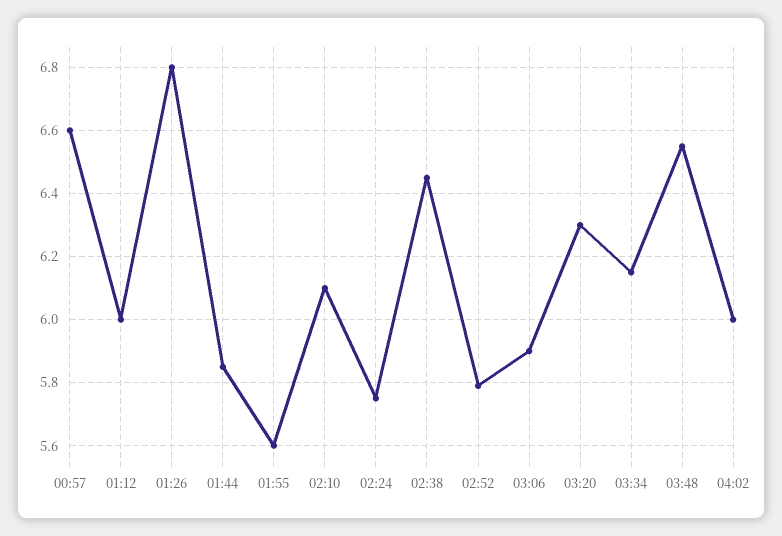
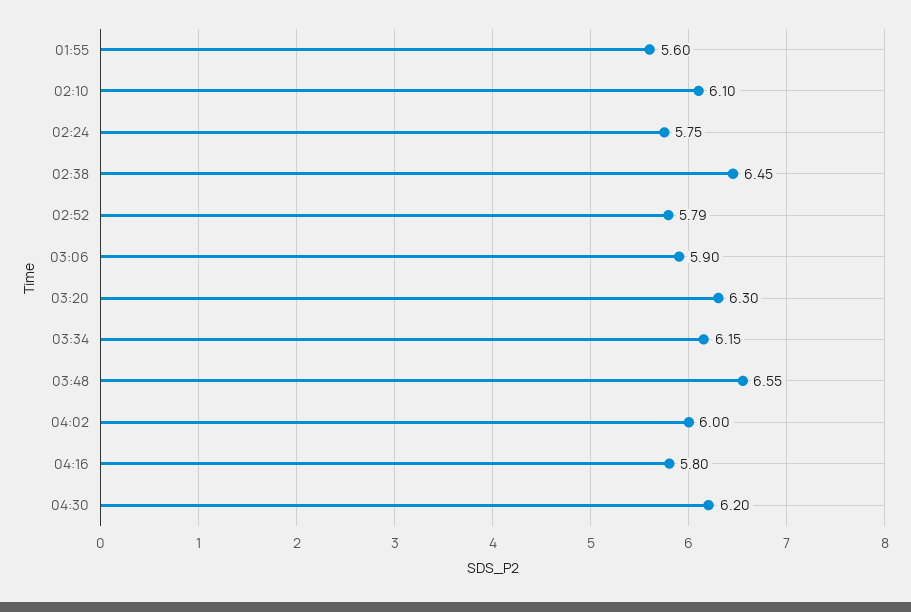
00:57: 6.6 -> none
01:12: 6 -> none
01:26: 6.8 -> none
01:44: 5.85 -> none
04:16: none -> 5.8
04:30: none -> 6.2

